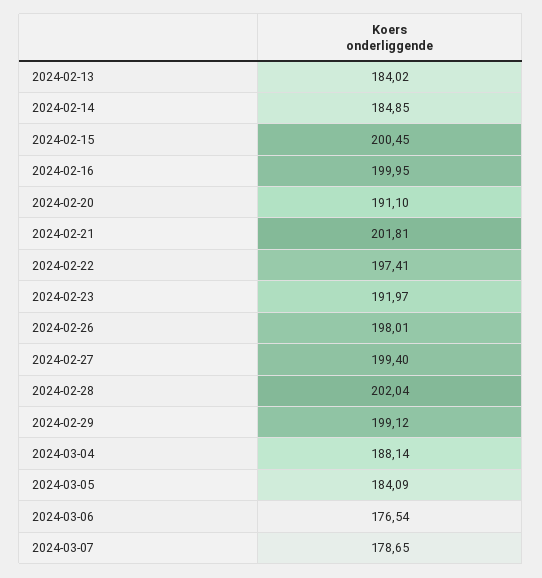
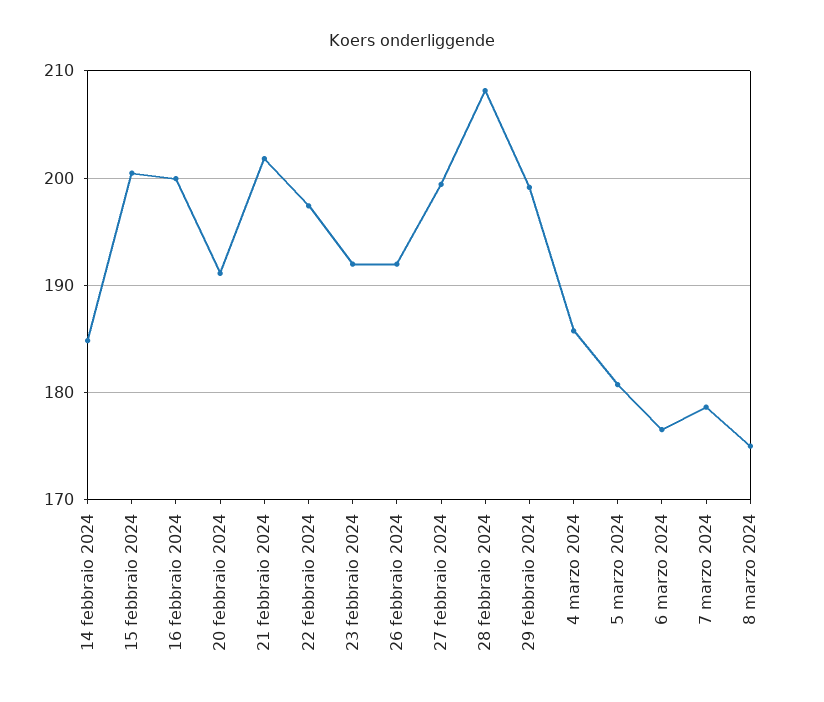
2024-02-13: 184.02 -> none
2024-02-26: 198.01 -> 192
2024-02-28: 202.04 -> 208
2024-03-04: 188.14 -> 186
2024-03-05: 184.09 -> 181
8 marzo 2024: none -> 175

